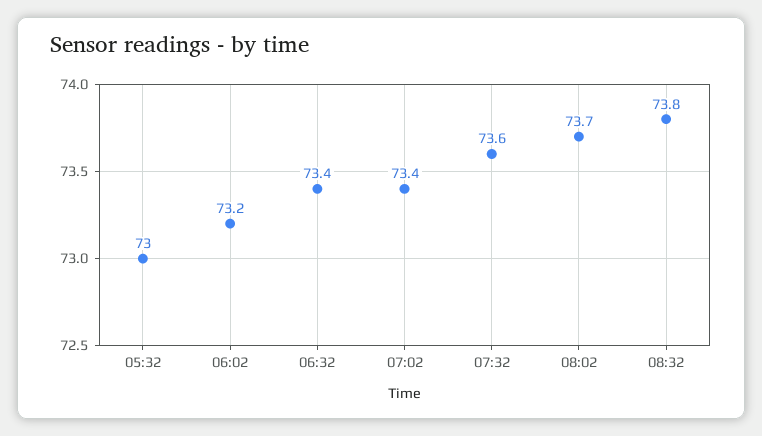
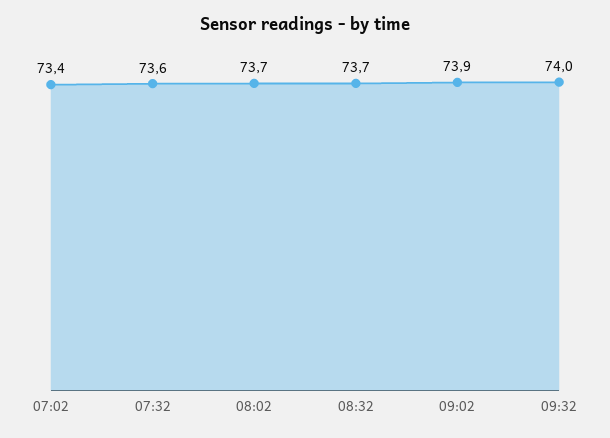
05:32: 73 -> none
06:02: 73.2 -> none
06:32: 73.4 -> none
08:32: 73.8 -> 73.7
09:02: none -> 73.9
09:32: none -> 74

